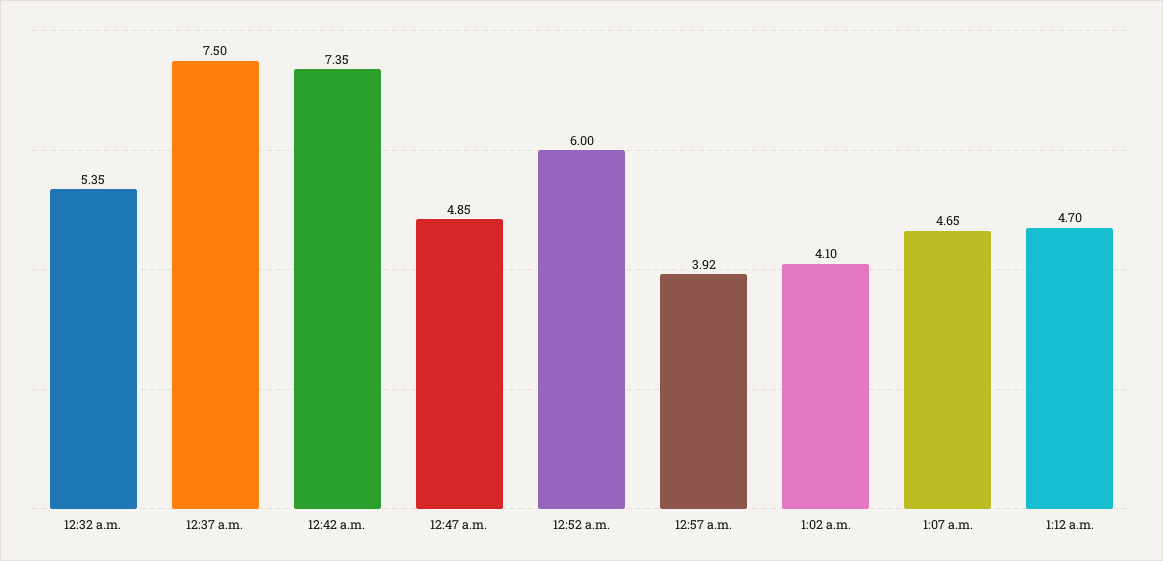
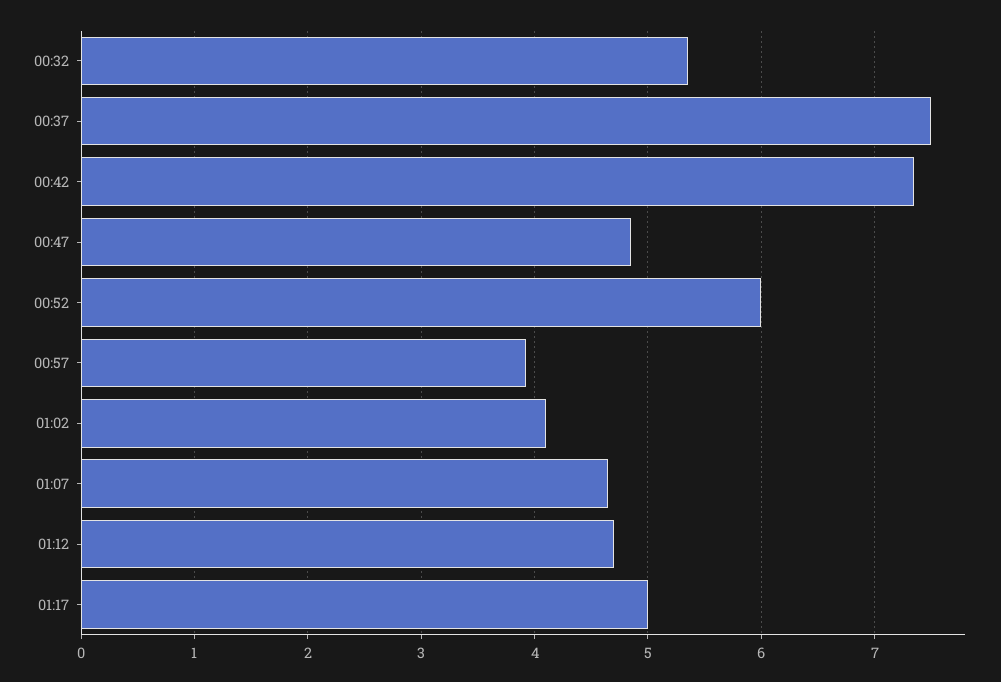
01:17: none -> 5

